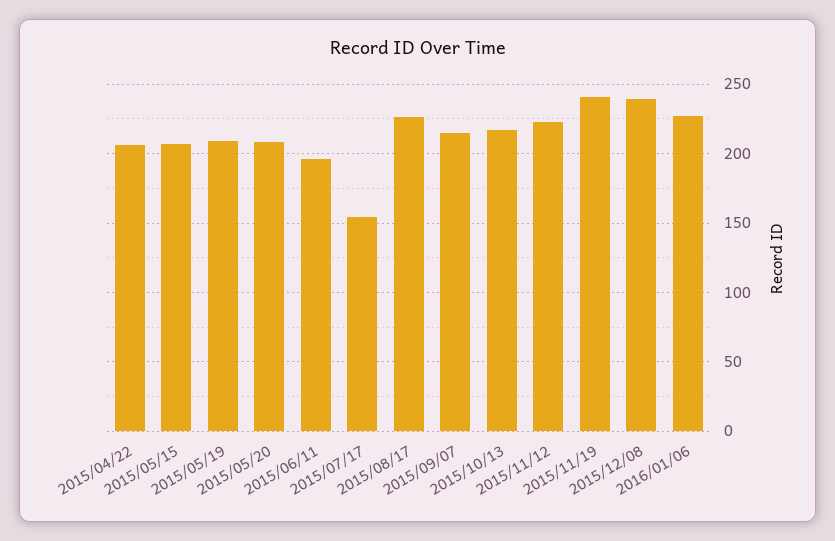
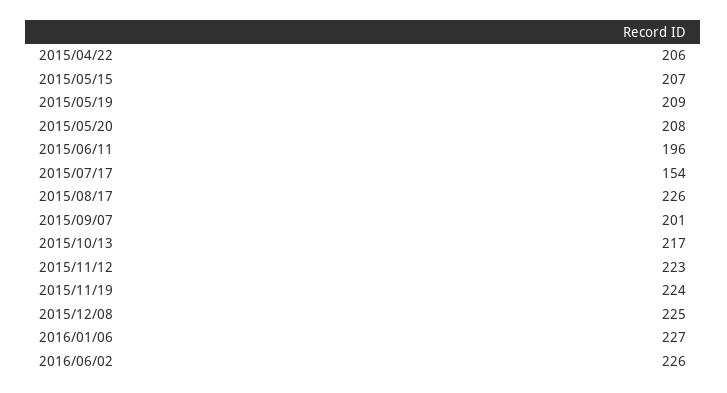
2015/09/07: 215 -> 201
2015/11/19: 240 -> 224
2015/12/08: 240 -> 225
2016/06/02: none -> 226

